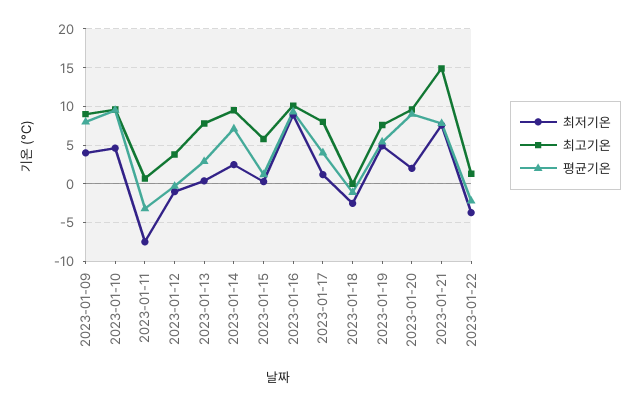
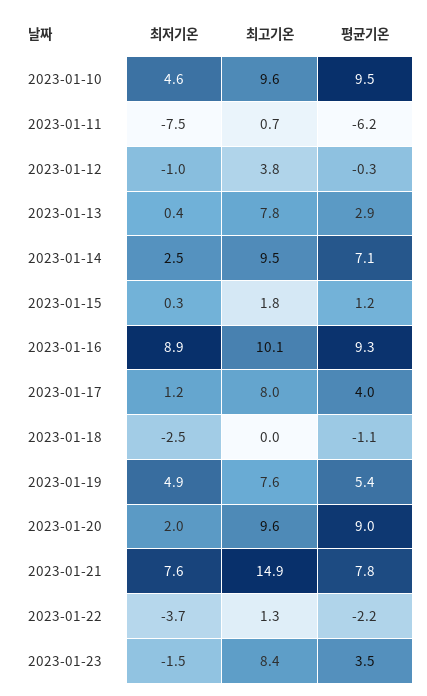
최저기온, 2023-01-09: 4 -> none
최고기온, 2023-01-09: 9 -> none
평균기온, 2023-01-09: 8 -> none
평균기온, 2023-01-11: -3 -> -6.2
최고기온, 2023-01-15: 6 -> 1.8
최저기온, 2023-01-23: none -> -1.5
최고기온, 2023-01-23: none -> 8.4
평균기온, 2023-01-23: none -> 3.5

